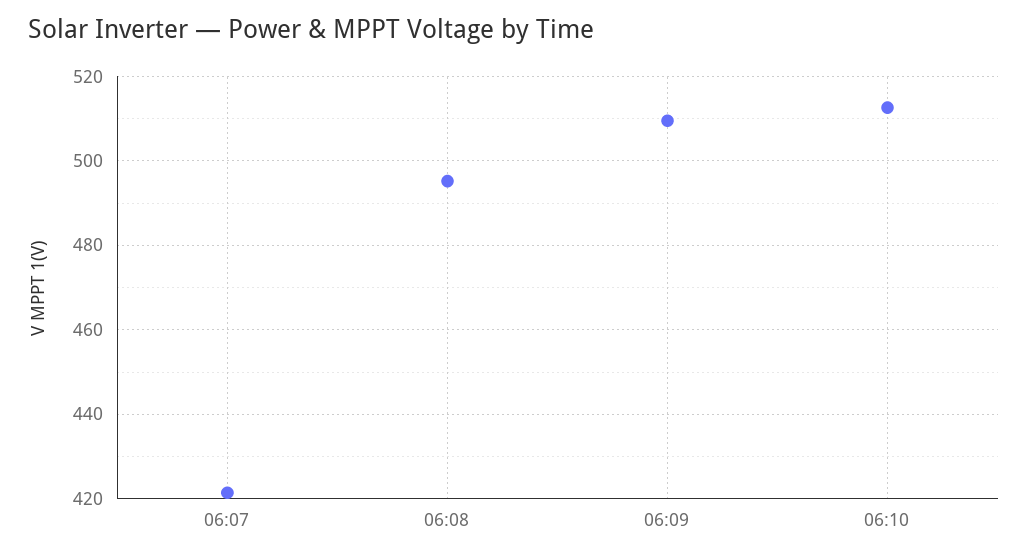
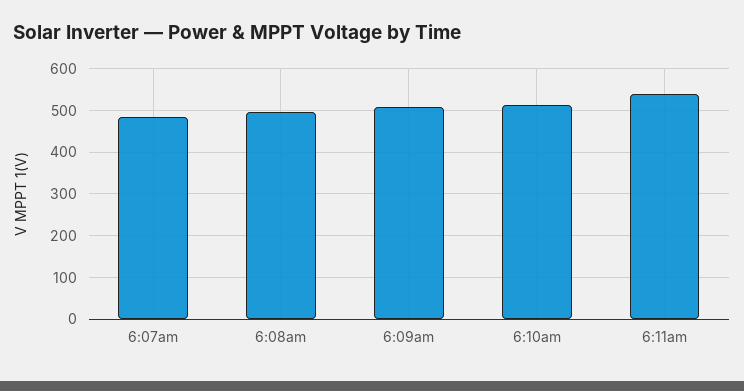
06:07: 422 -> 480
6:11am: none -> 540

